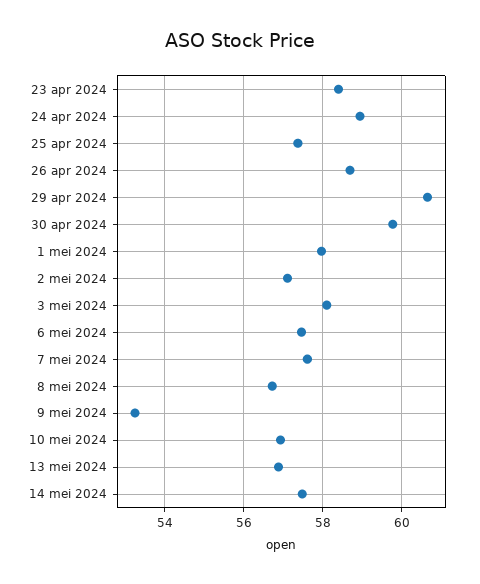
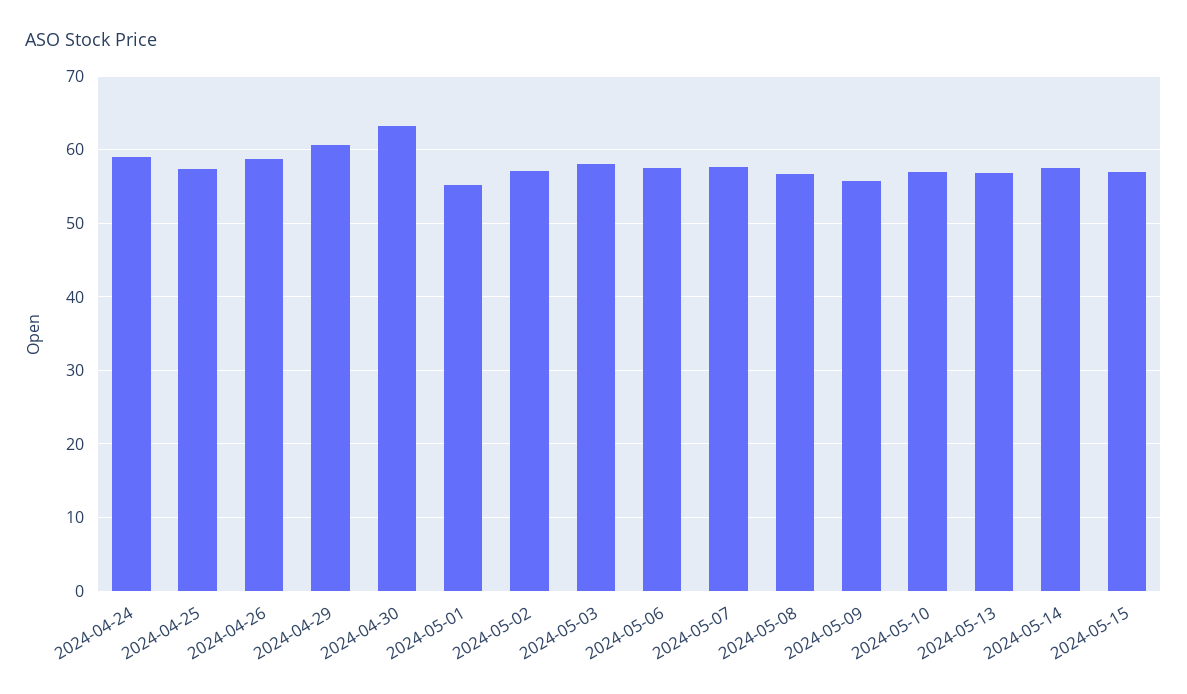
23 apr 2024: 58.4 -> none
30 apr 2024: 59.8 -> 63
1 mei 2024: 58 -> 55
9 mei 2024: 53.2 -> 56
2024-05-15: none -> 57

